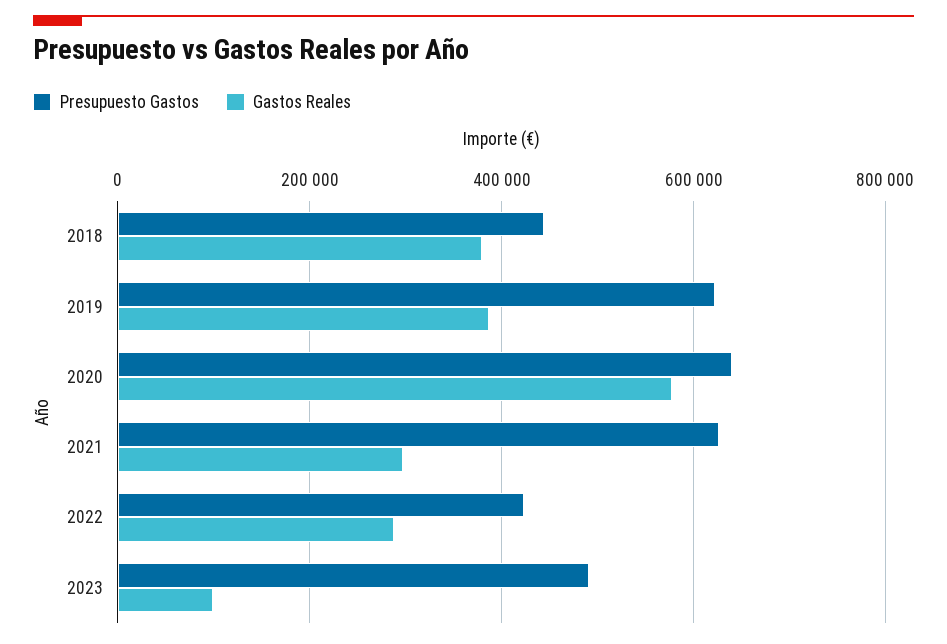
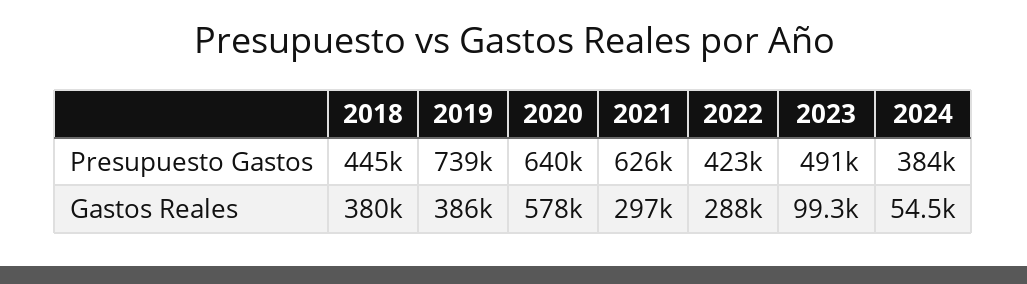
Presupuesto Gastos, 2019: 620000 -> 739000
Presupuesto Gastos, 2024: none -> 384000
Gastos Reales, 2024: none -> 54500

